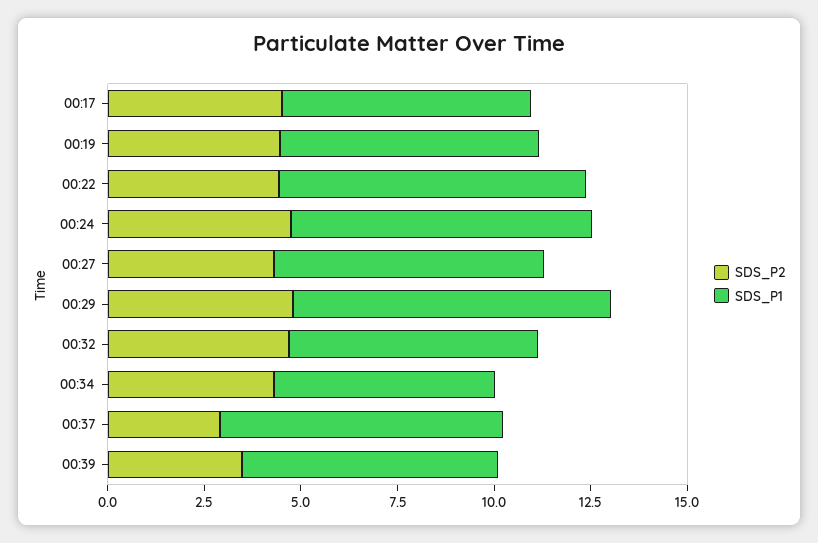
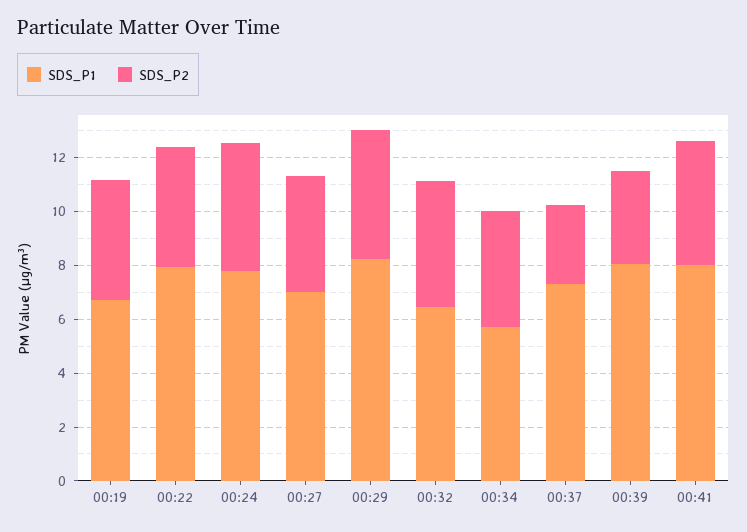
SDS_P2, 00:17: 4.5 -> none
SDS_P1, 00:17: 6.5 -> none
SDS_P1, 00:39: 6.5 -> 8
SDS_P1, 00:41: none -> 8
SDS_P2, 00:41: none -> 4.5

